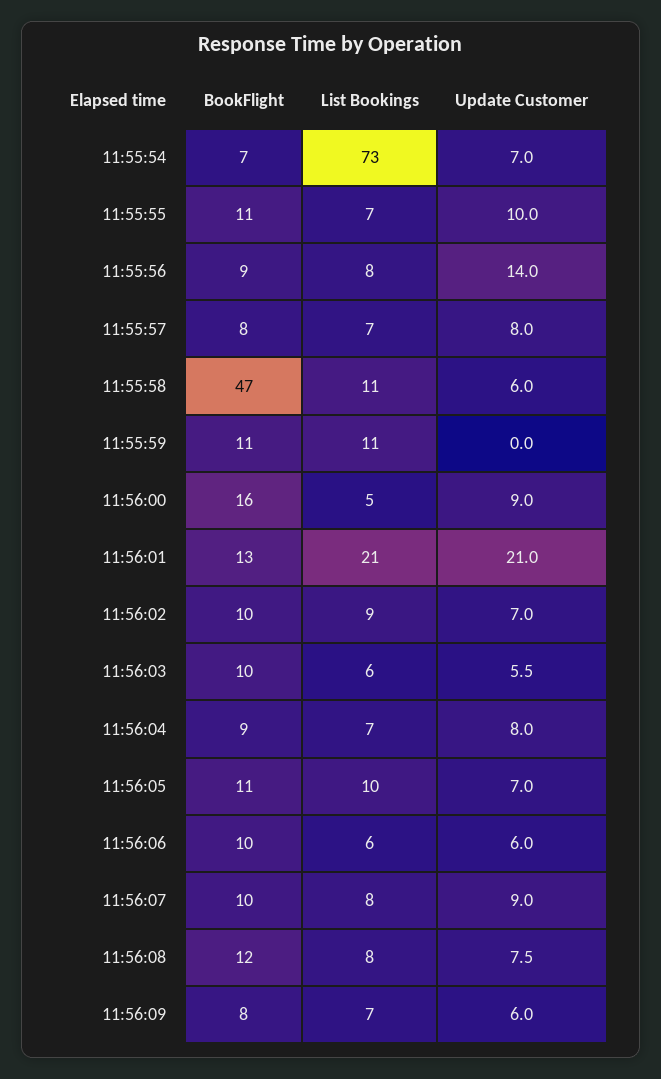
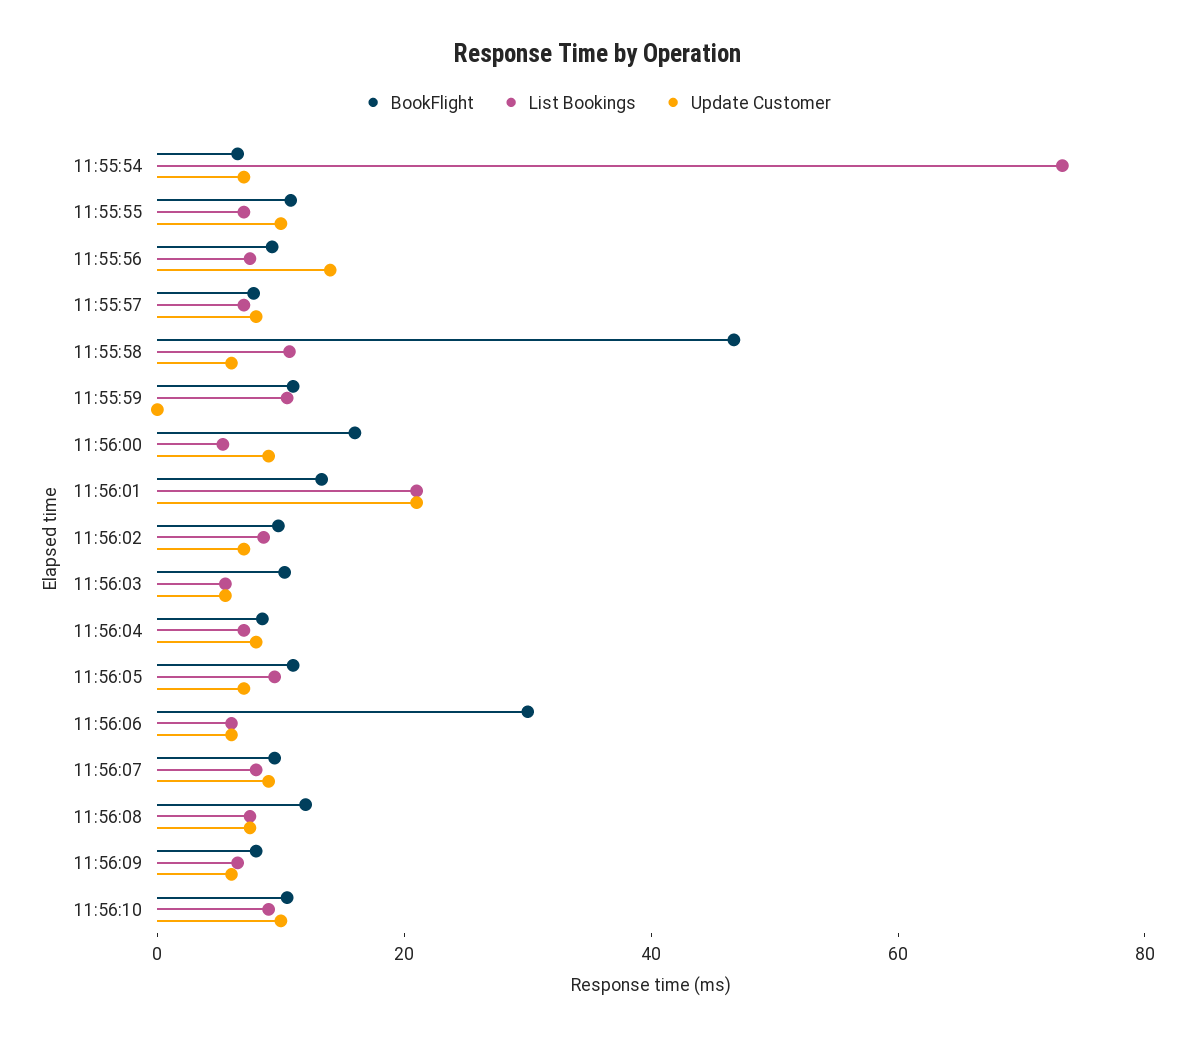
BookFlight, 11:56:06: 10 -> 30
BookFlight, 11:56:10: none -> 10
List Bookings, 11:56:10: none -> 10
Update Customer, 11:56:10: none -> 10

